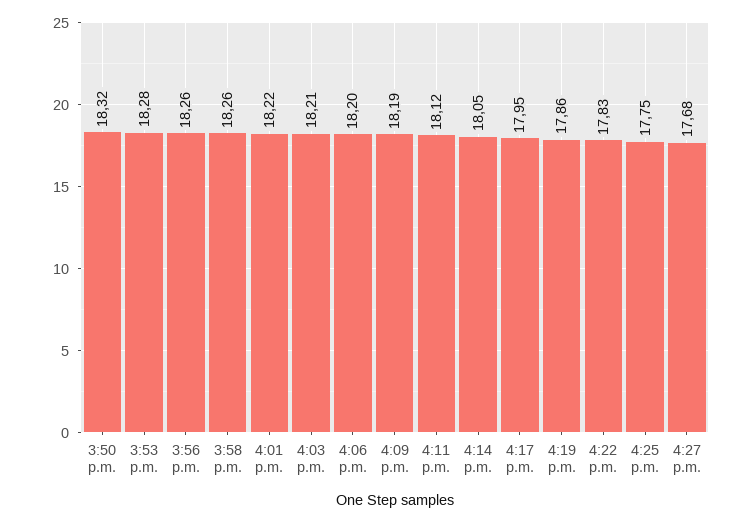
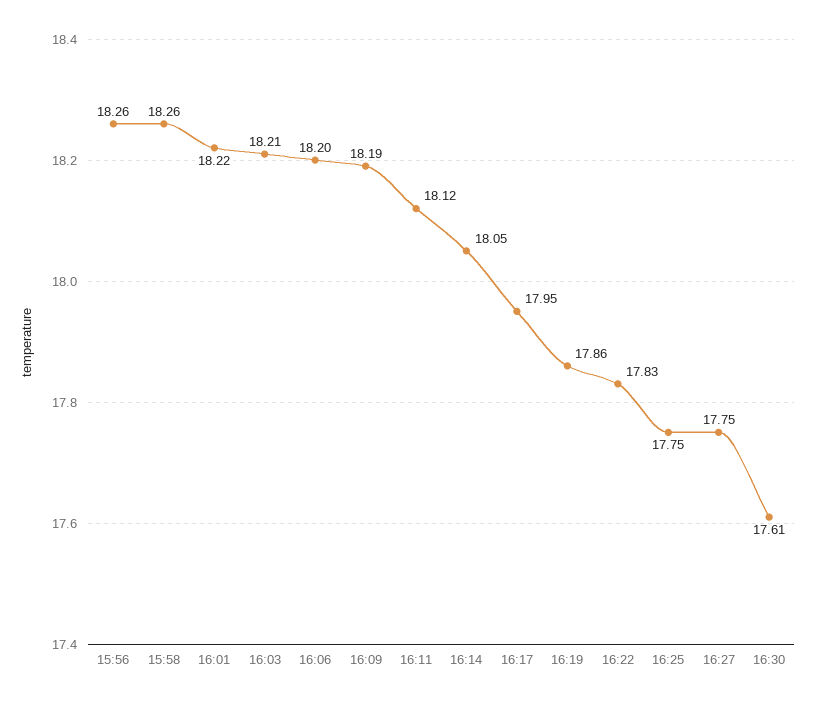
3:50 p.m.: 18.32 -> none
3:53 p.m.: 18.28 -> none
4:27 p.m.: 17.68 -> 17.75
16:30: none -> 17.61

